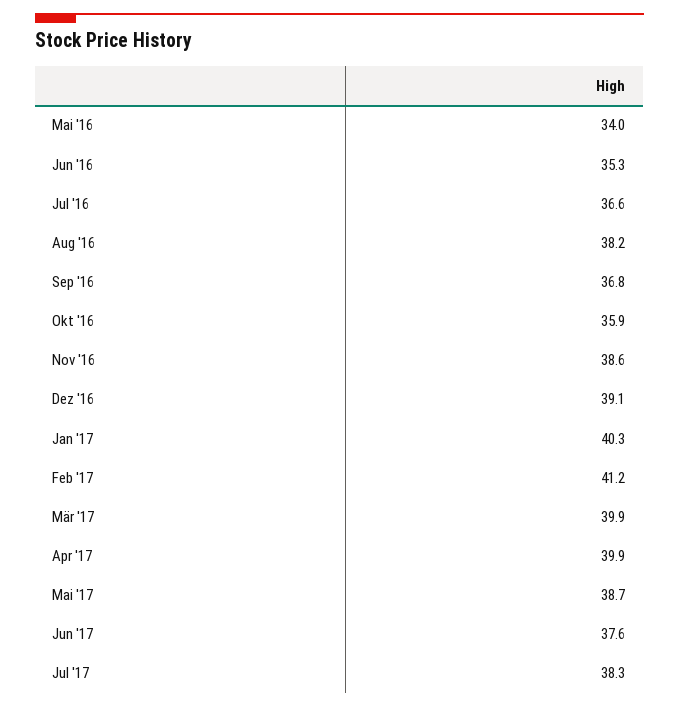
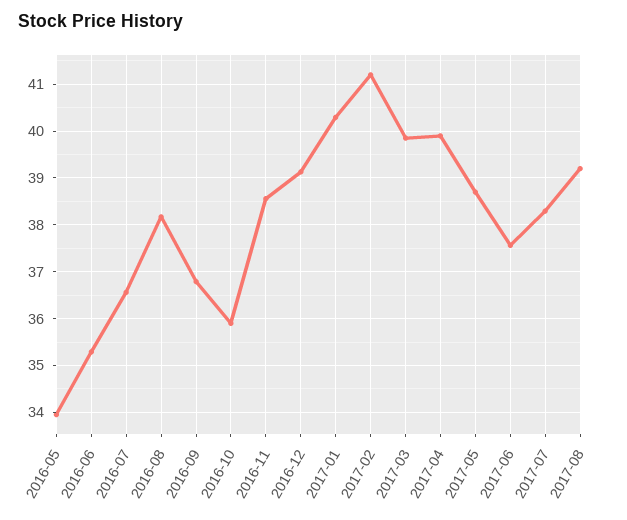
2017-08: none -> 39.2

